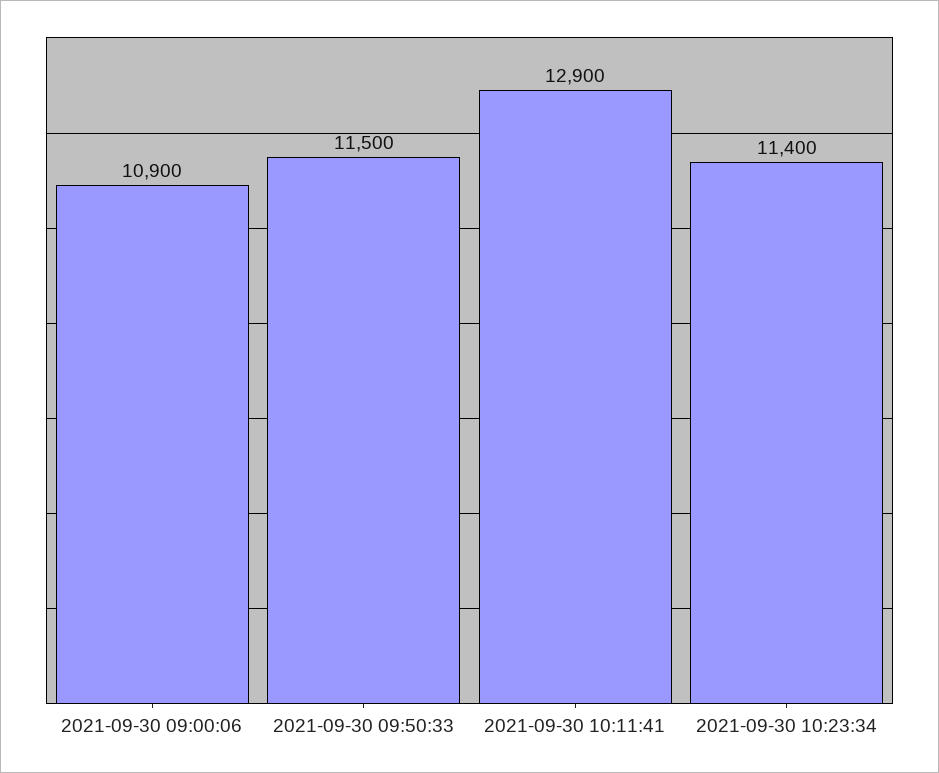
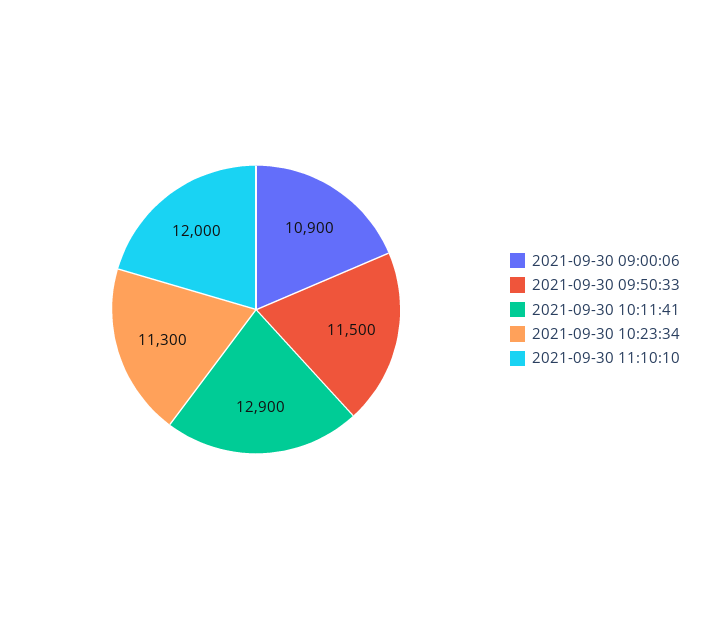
2021-09-30 10:23:34: 11400 -> 11300
2021-09-30 11:10:10: none -> 12000

